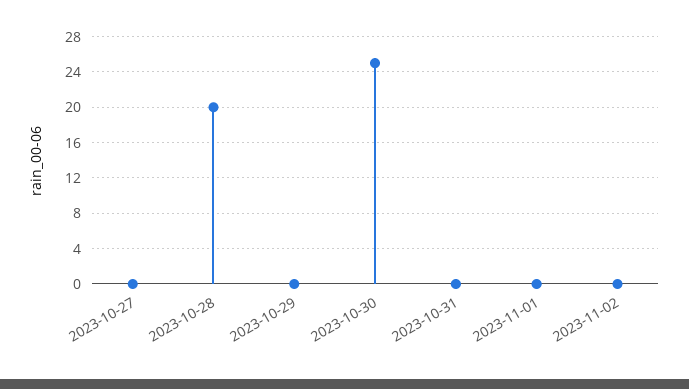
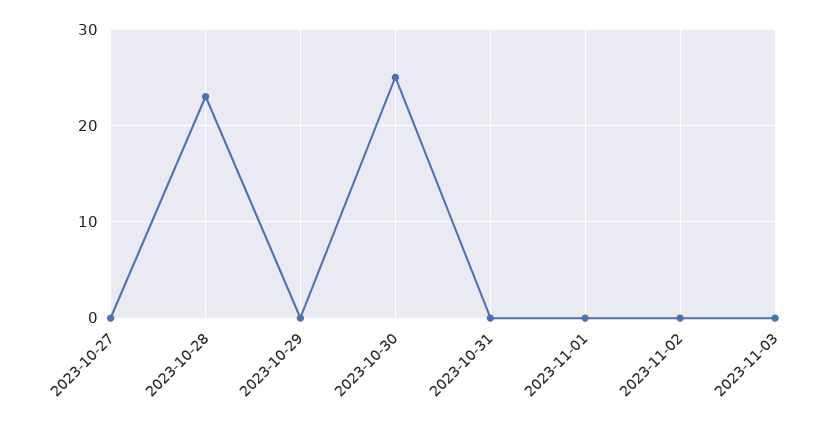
2023-10-28: 20 -> 23
2023-11-03: none -> 0

